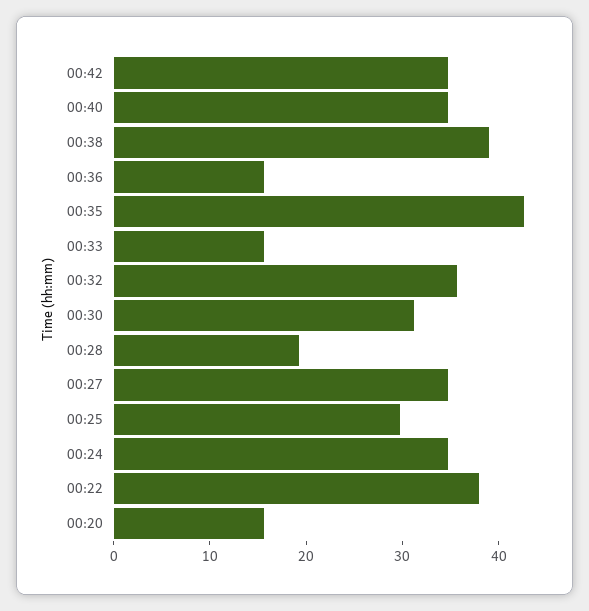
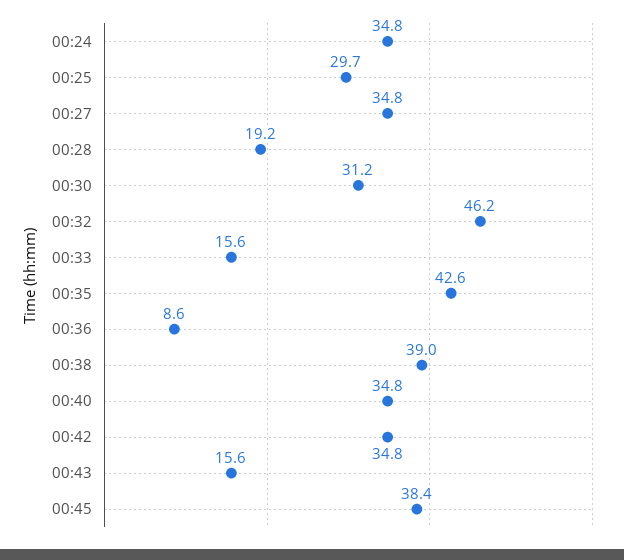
00:36: 16 -> 8.6
00:32: 36 -> 46.2
00:22: 38 -> none
00:20: 16 -> none
00:43: none -> 15.6
00:45: none -> 38.4

